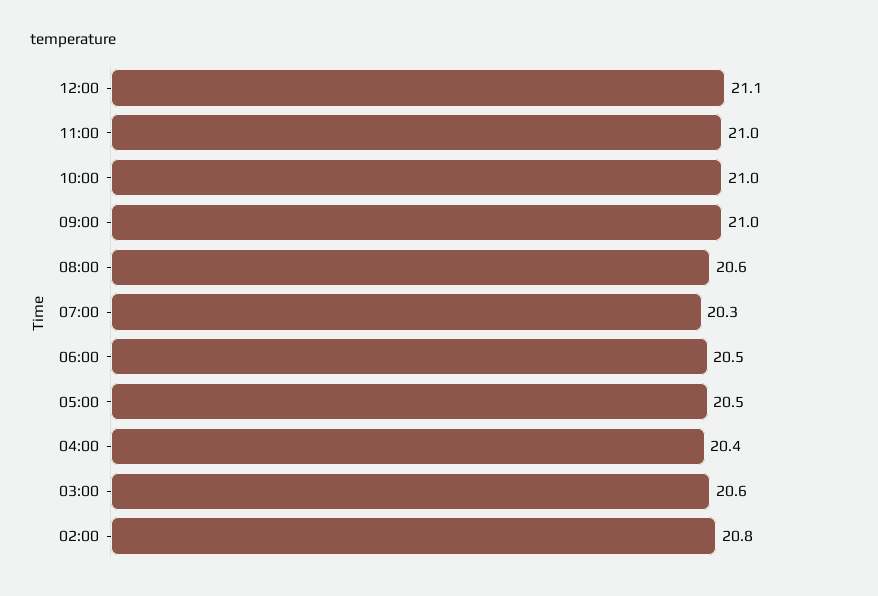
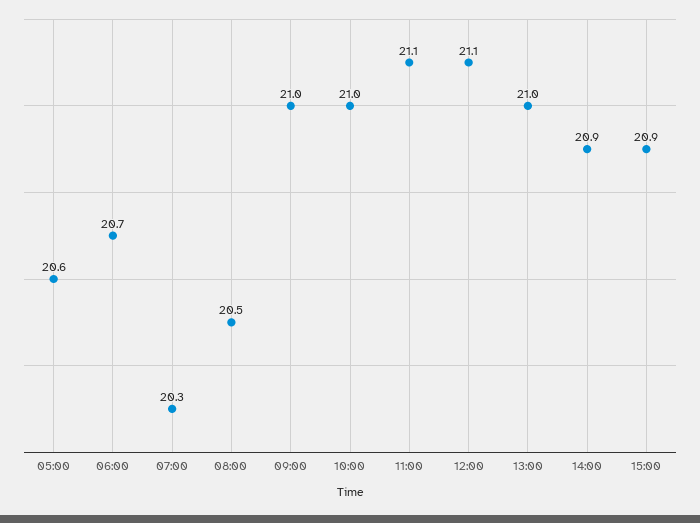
11:00: 21 -> 21.1
08:00: 20.6 -> 20.5
06:00: 20.5 -> 20.7
05:00: 20.5 -> 20.6
04:00: 20.4 -> none
03:00: 20.6 -> none
02:00: 20.8 -> none
13:00: none -> 21
14:00: none -> 20.9
15:00: none -> 20.9

